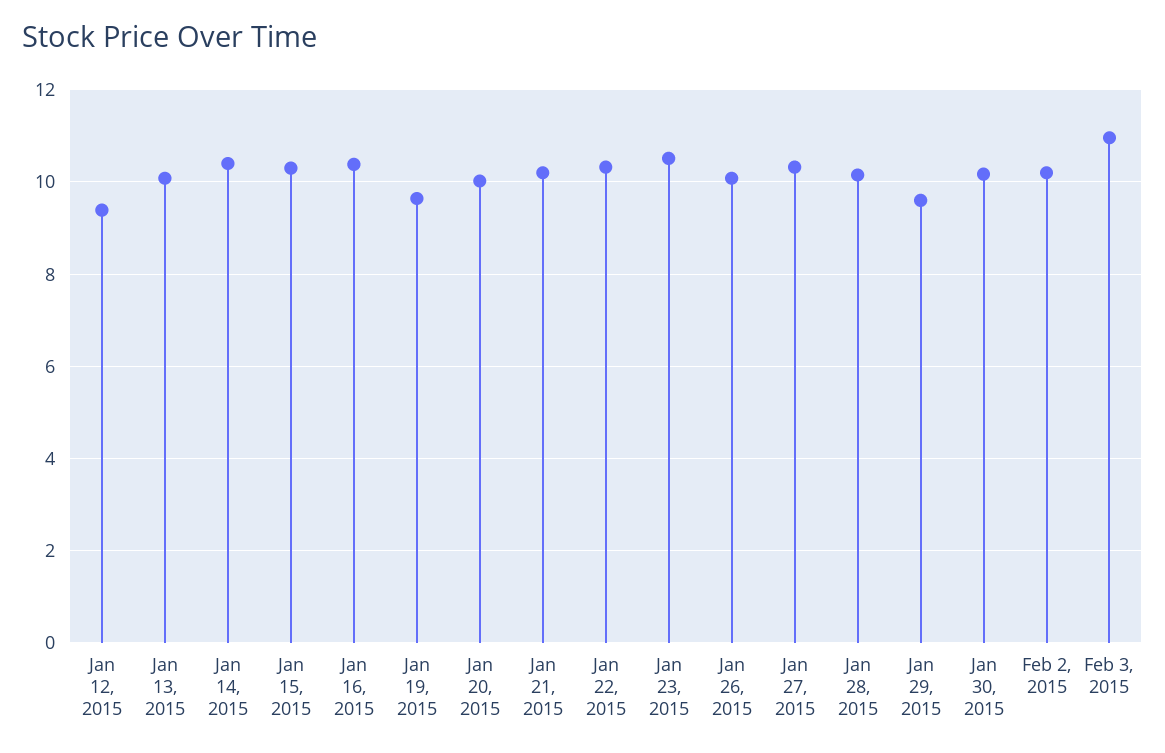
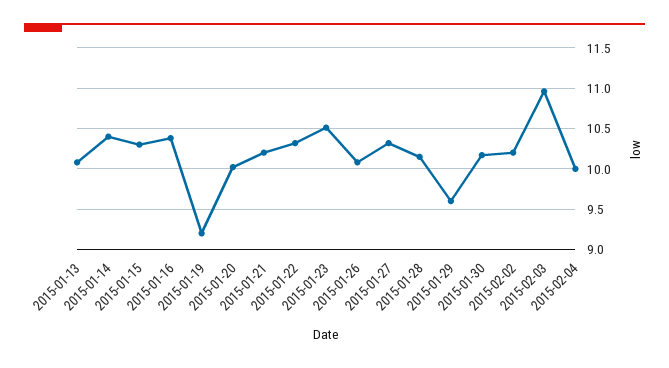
Jan 12, 2015: 9.4 -> none
Jan 19, 2015: 9.6 -> 9.2
2015-02-04: none -> 10

